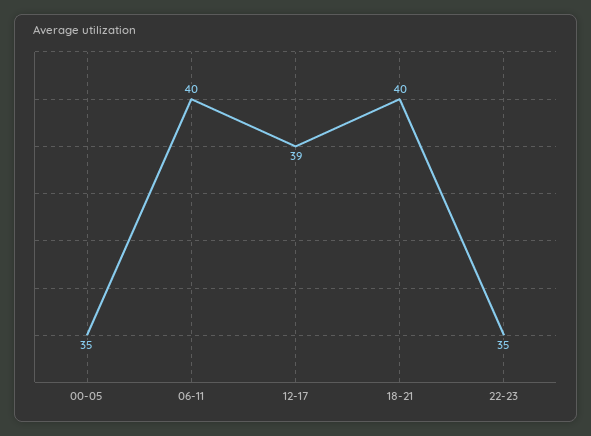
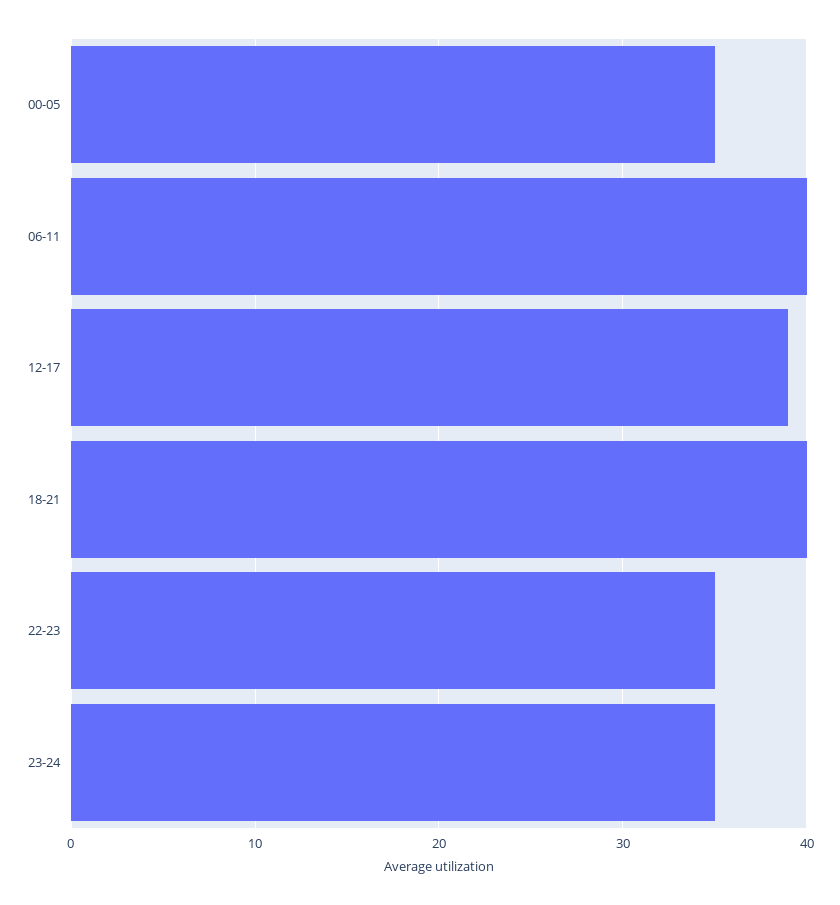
23-24: none -> 35

